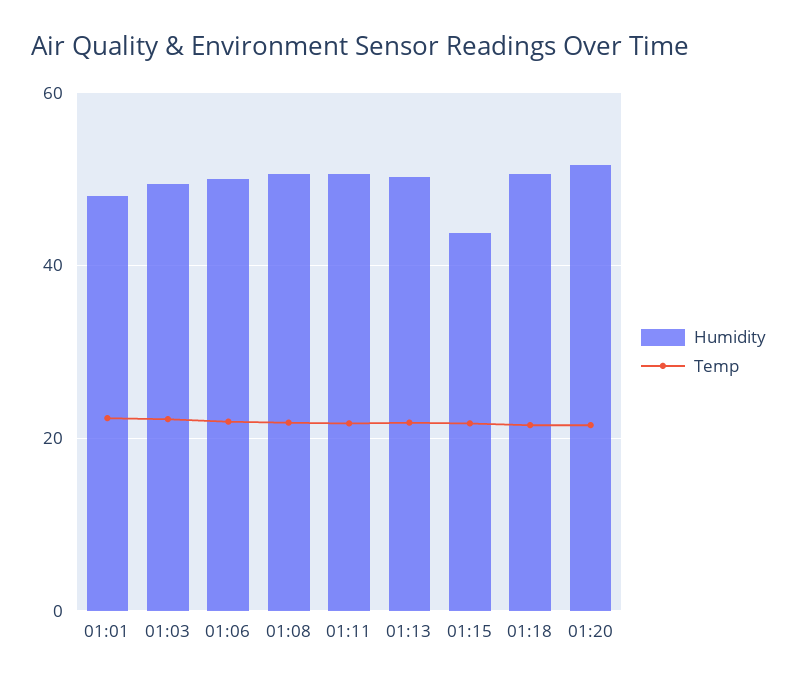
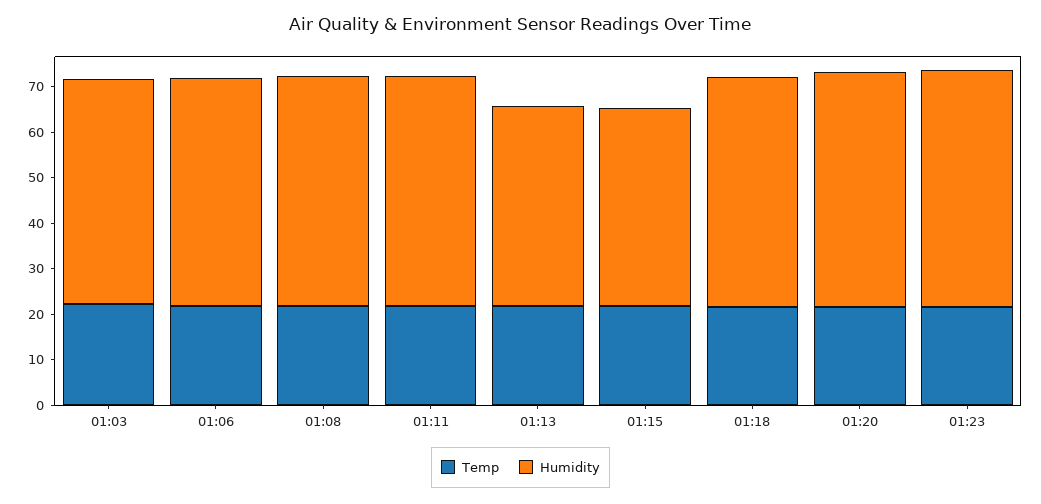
Humidity, 01:01: 48 -> none
Temp, 01:01: 22 -> none
Humidity, 01:13: 50 -> 44
Temp, 01:23: none -> 22
Humidity, 01:23: none -> 52

